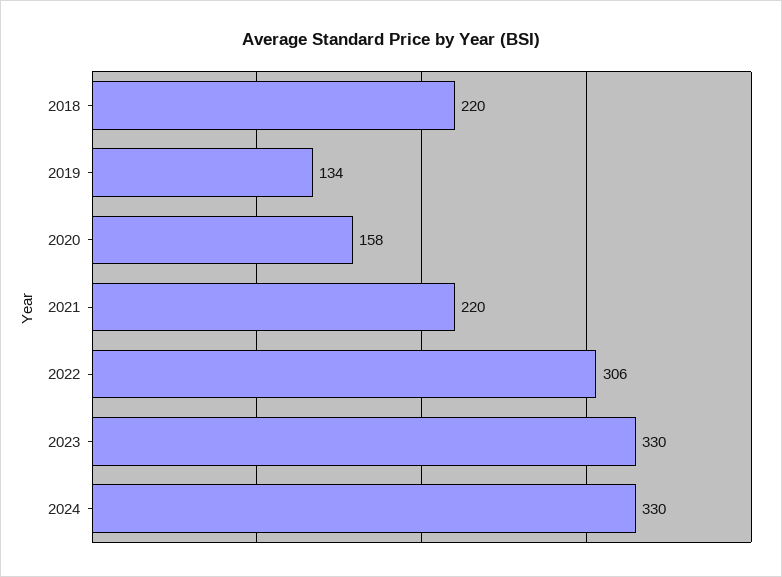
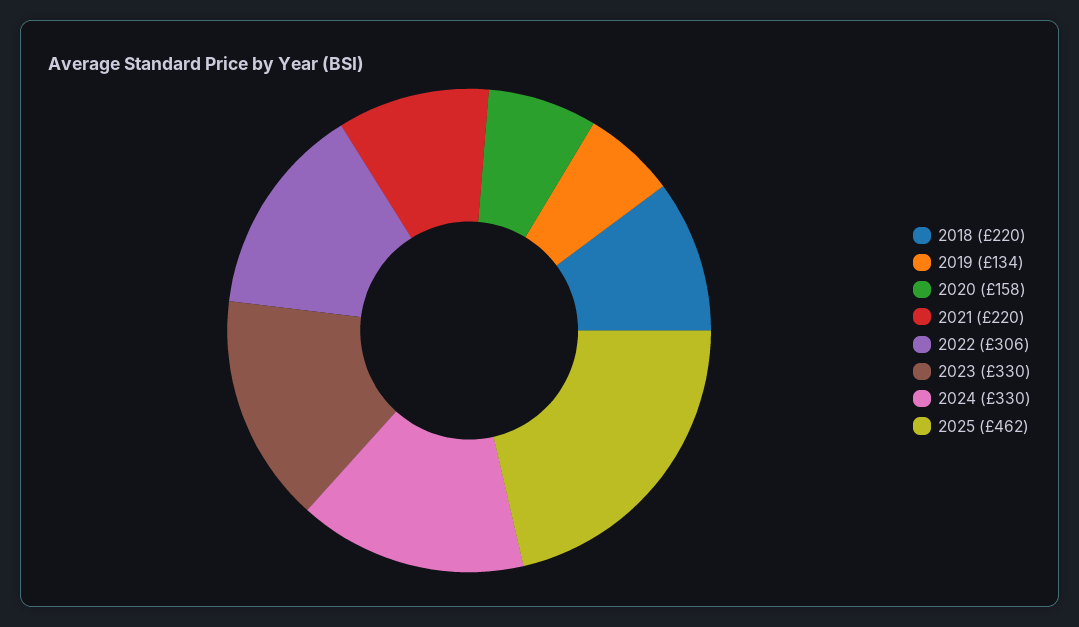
2025: none -> 462

